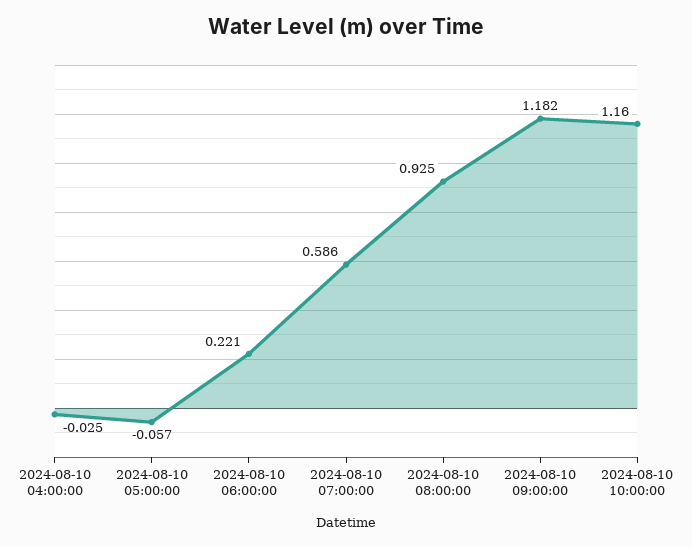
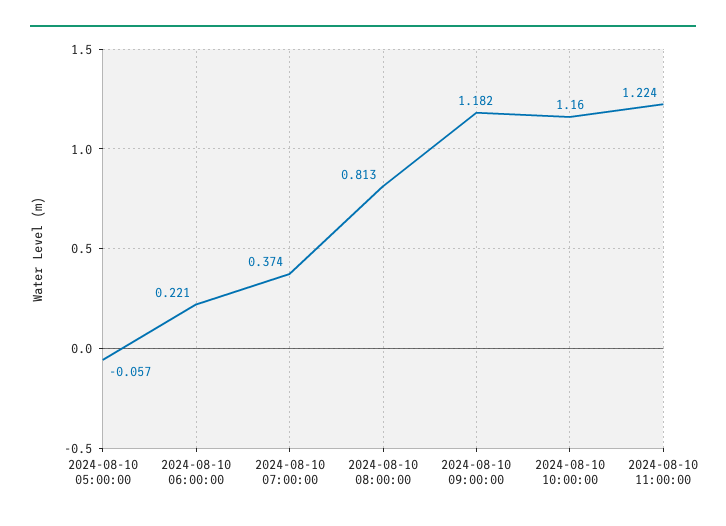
2024-08-10 04:00:00: -0.025 -> none
2024-08-10 07:00:00: 0.586 -> 0.374
2024-08-10 08:00:00: 0.925 -> 0.813
2024-08-10 11:00:00: none -> 1.224

